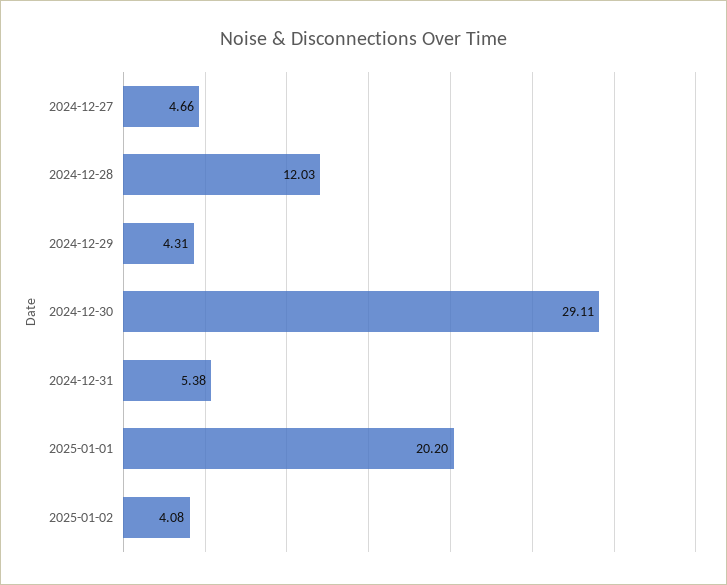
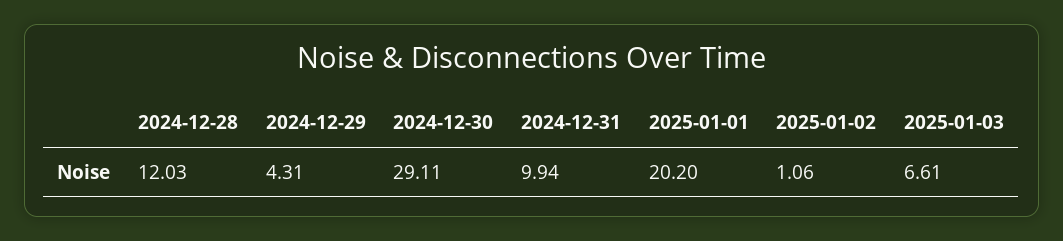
2024-12-27: 4.66 -> none
2024-12-31: 5.38 -> 9.94
2025-01-02: 4.08 -> 1.06
2025-01-03: none -> 6.61

